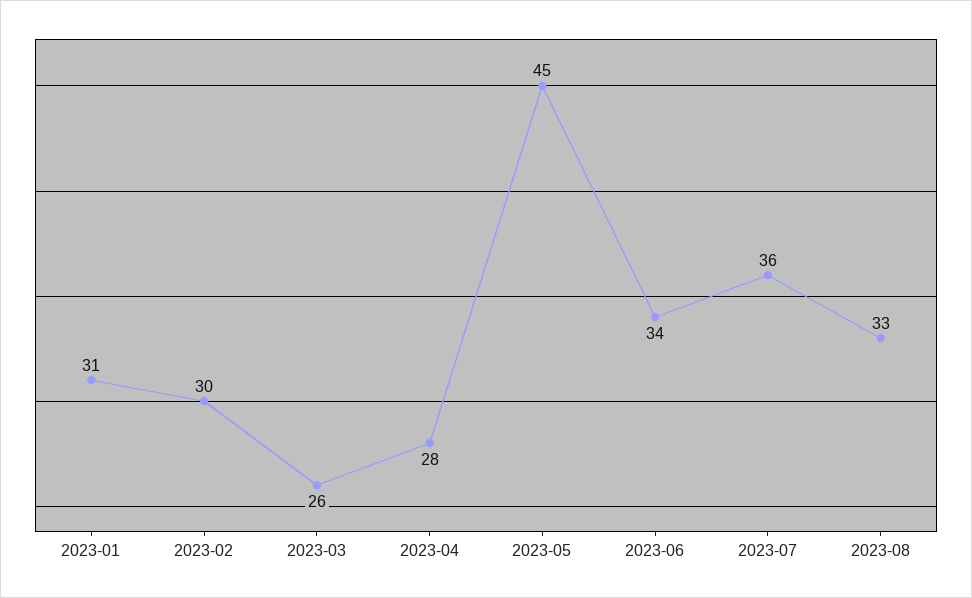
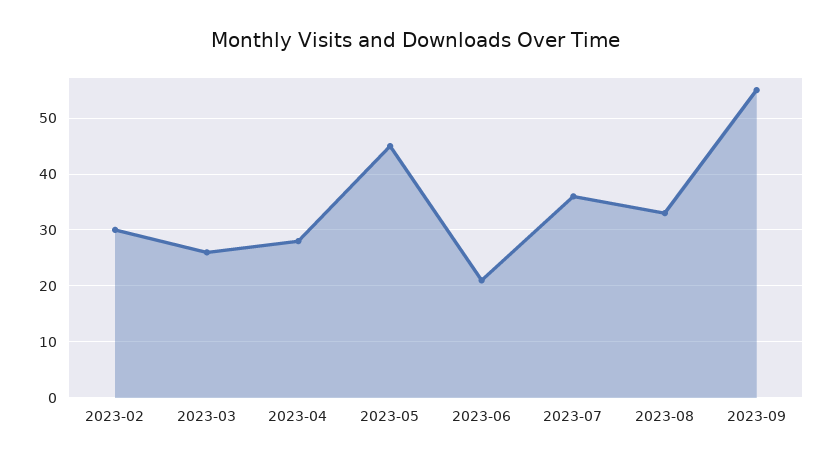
2023-01: 31 -> none
2023-06: 34 -> 20
2023-09: none -> 55

